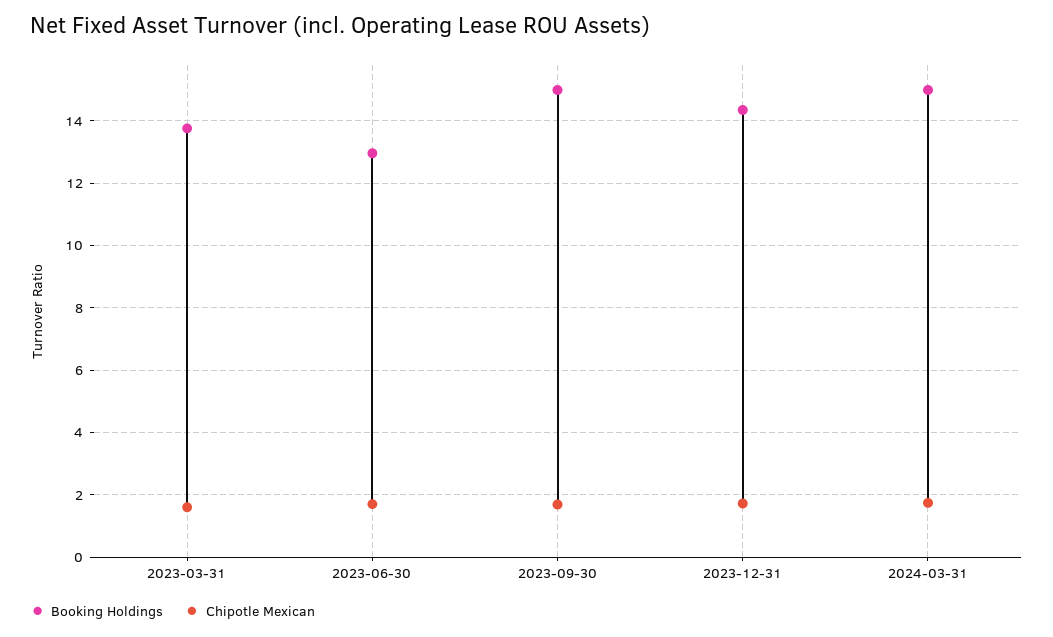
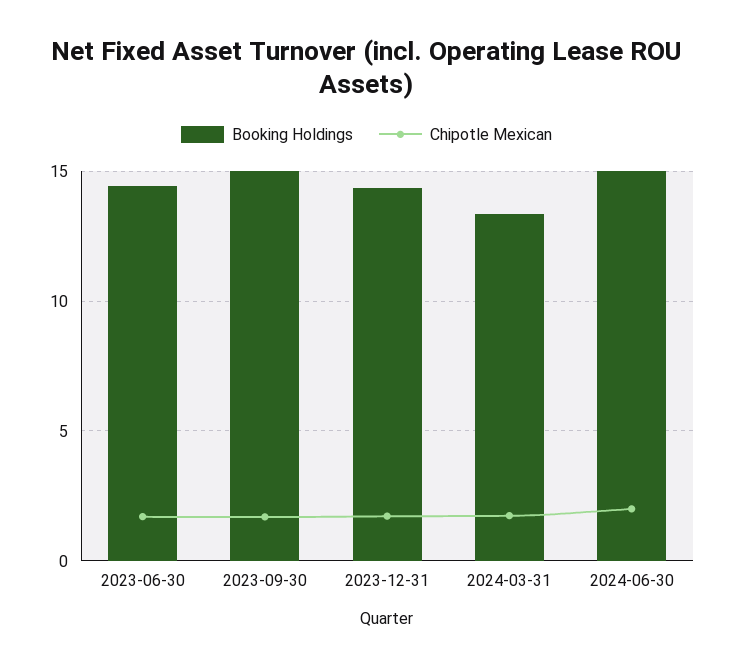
Booking Holdings, 2023-03-31: 13.8 -> none
Chipotle Mexican, 2023-03-31: 1.6 -> none
Booking Holdings, 2023-06-30: 13 -> 14.5
Booking Holdings, 2024-03-31: 15 -> 13.5
Booking Holdings, 2024-06-30: none -> 15
Chipotle Mexican, 2024-06-30: none -> 2

